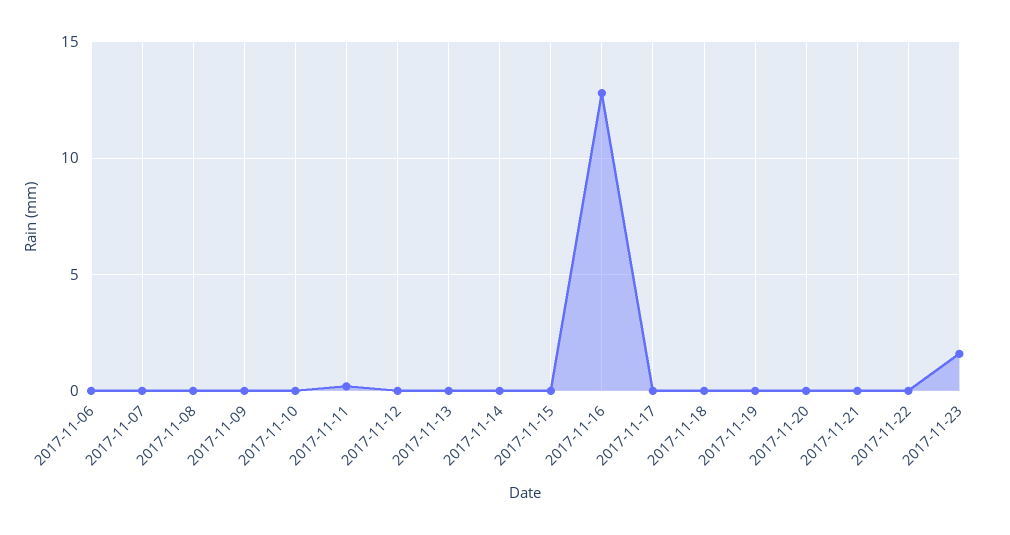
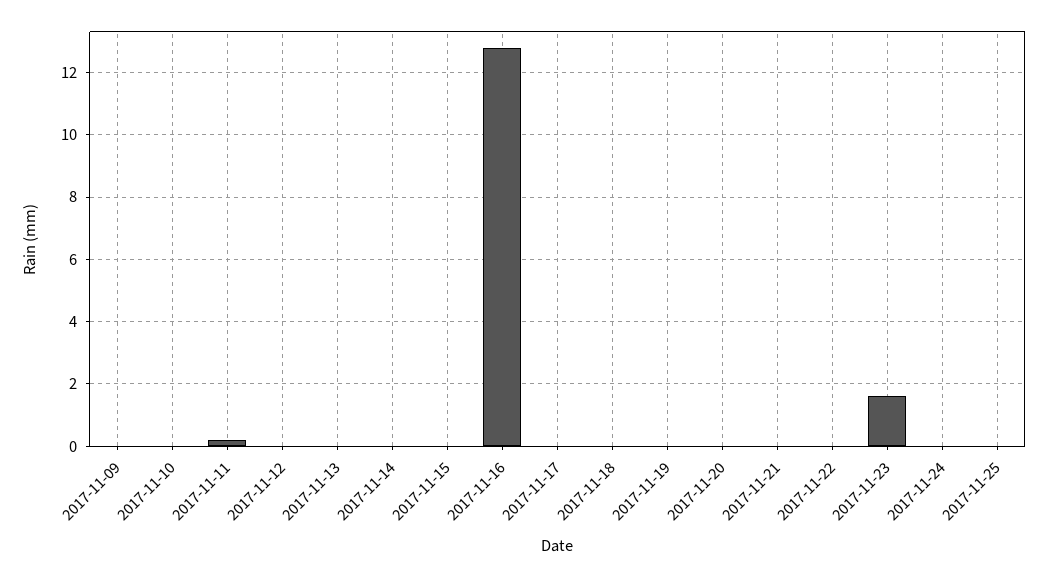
2017-11-06: 0 -> none
2017-11-07: 0 -> none
2017-11-08: 0 -> none
2017-11-24: none -> 0
2017-11-25: none -> 0

